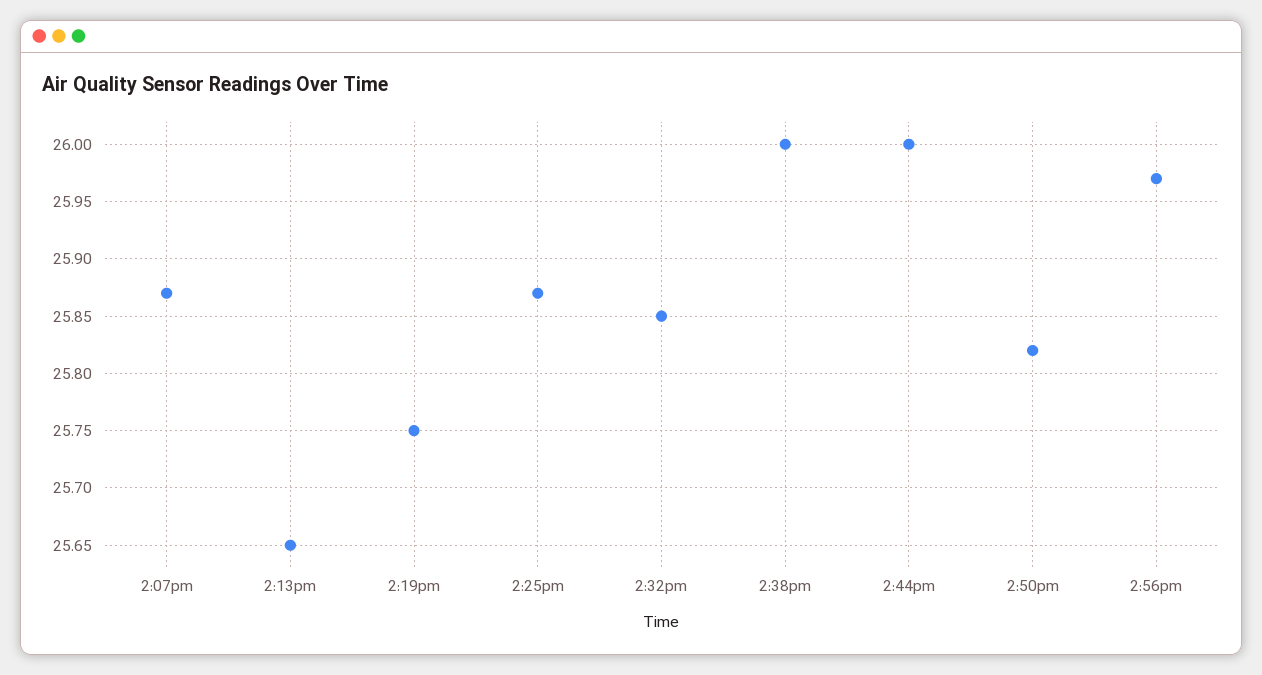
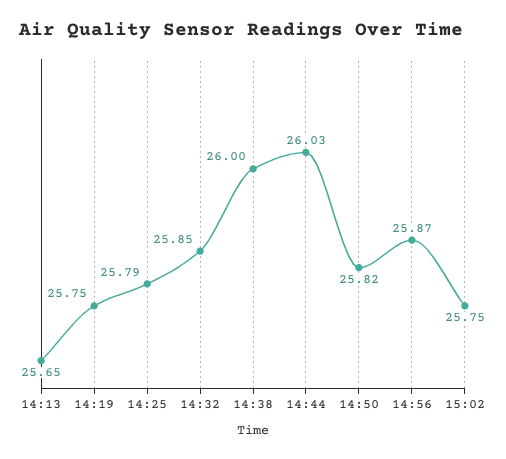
2:07pm: 25.87 -> none
2:25pm: 25.87 -> 25.79
2:44pm: 26 -> 26.03
2:56pm: 25.97 -> 25.87
15:02: none -> 25.75

